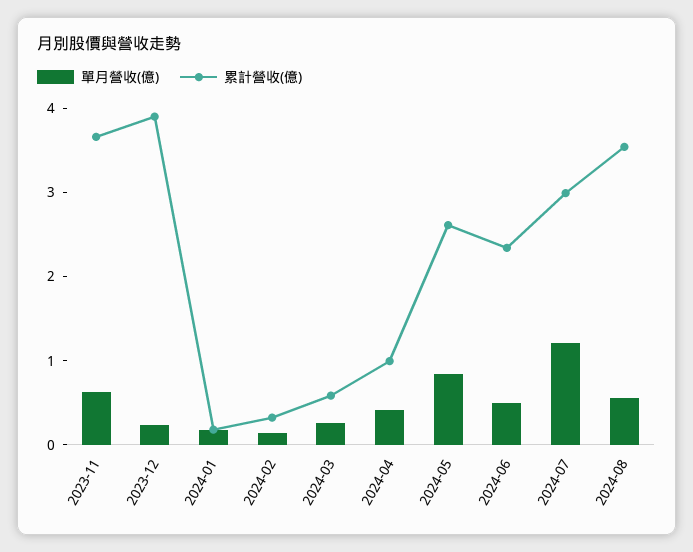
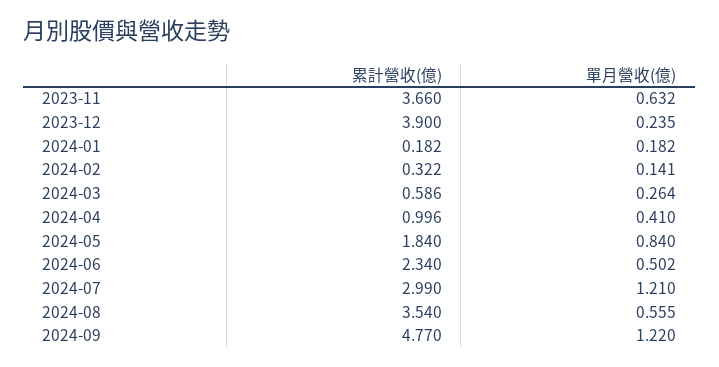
累計營收(億), 2024-05: 2.6 -> 1.84
累計營收(億), 2024-09: none -> 4.77
單月營收(億), 2024-09: none -> 1.22

